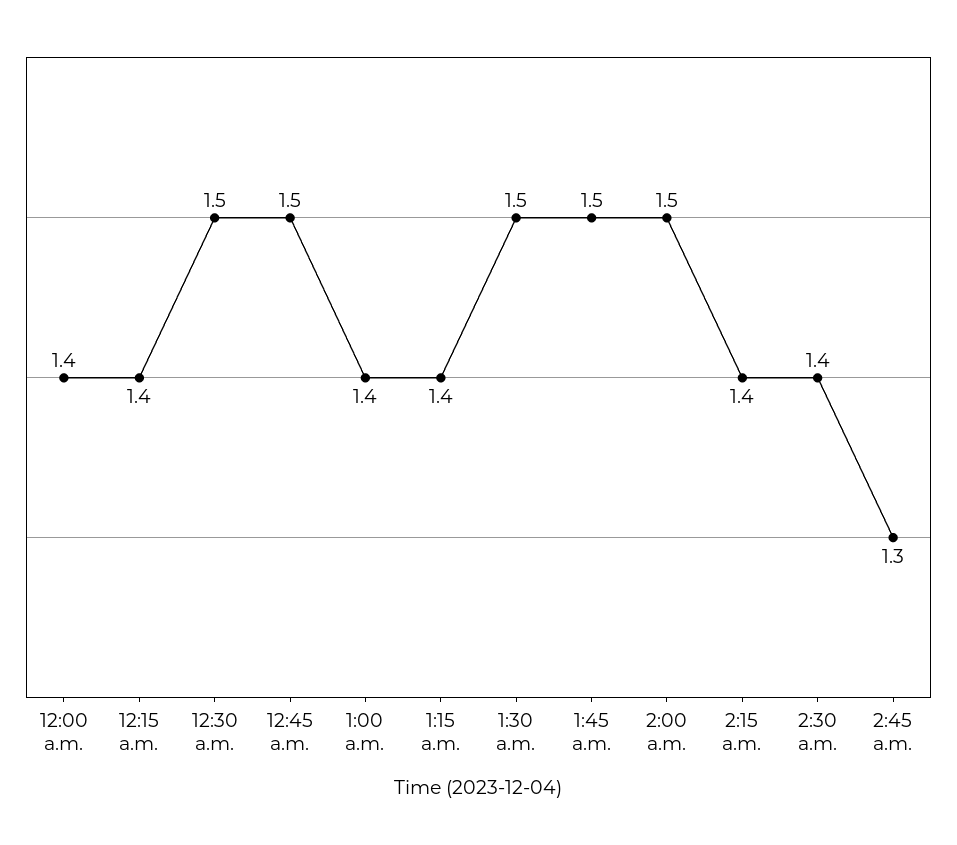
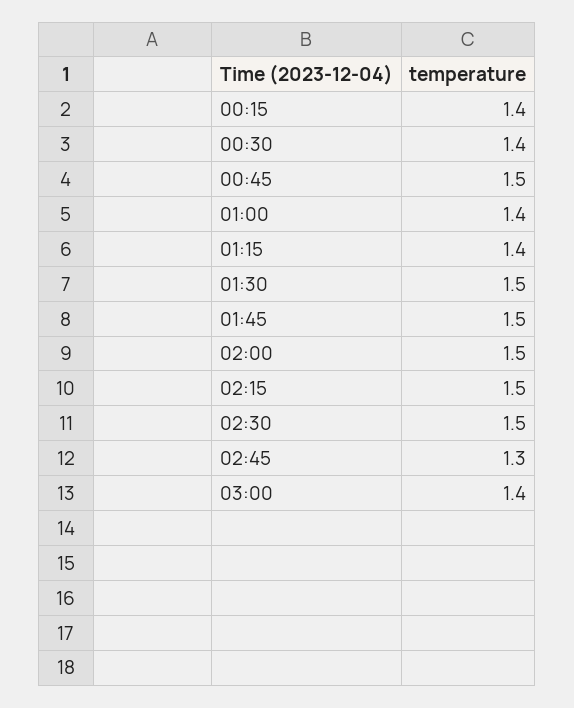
12:00 a.m.: 1.4 -> none
12:30 a.m.: 1.5 -> 1.4
2:15 a.m.: 1.4 -> 1.5
2:30 a.m.: 1.4 -> 1.5
03:00: none -> 1.4

